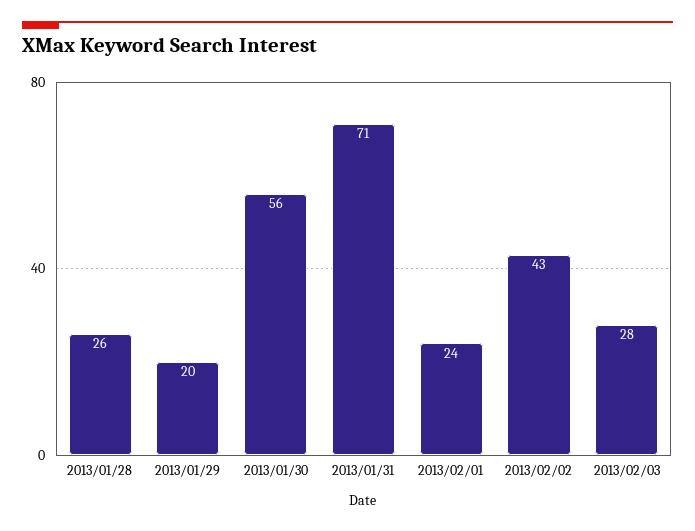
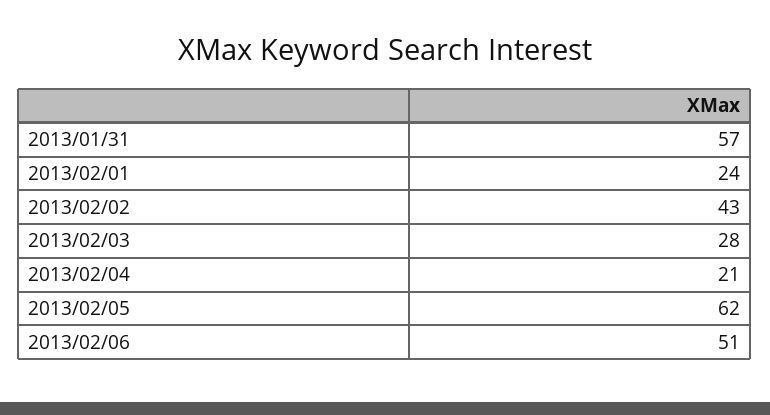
2013/01/28: 26 -> none
2013/01/29: 20 -> none
2013/01/30: 56 -> none
2013/01/31: 71 -> 57
2013/02/04: none -> 21
2013/02/05: none -> 62
2013/02/06: none -> 51

